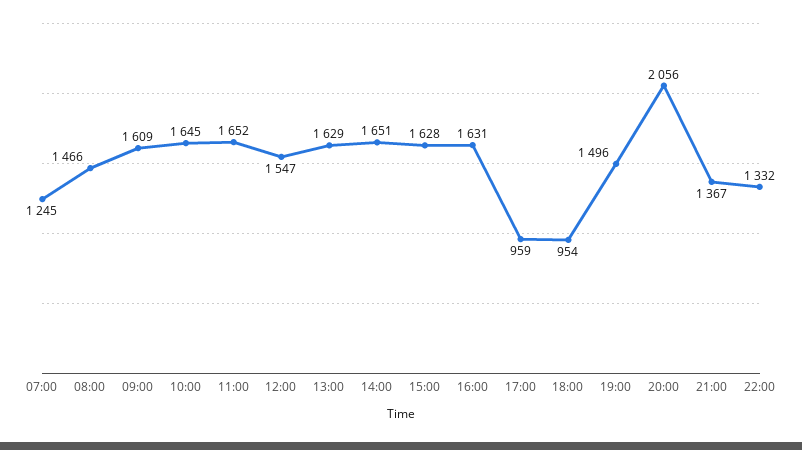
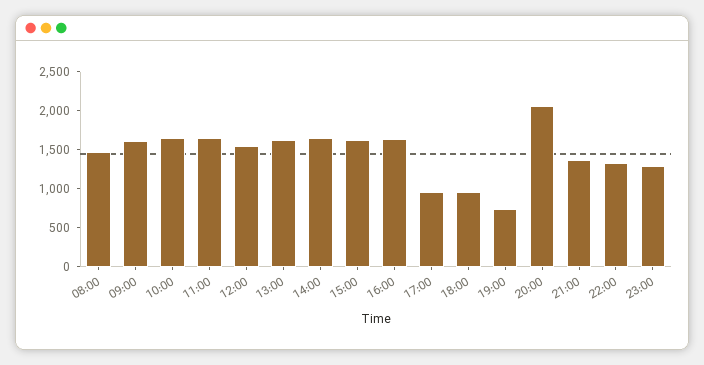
07:00: 1245 -> none
19:00: 1496 -> 750
23:00: none -> 1250

